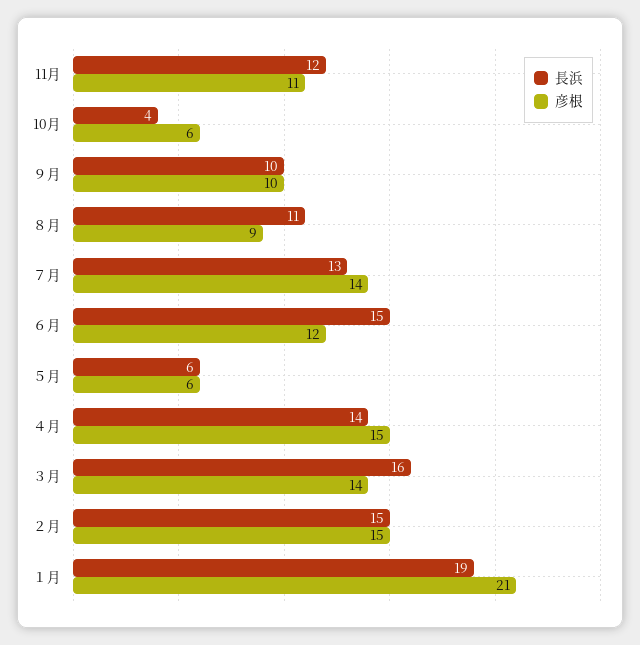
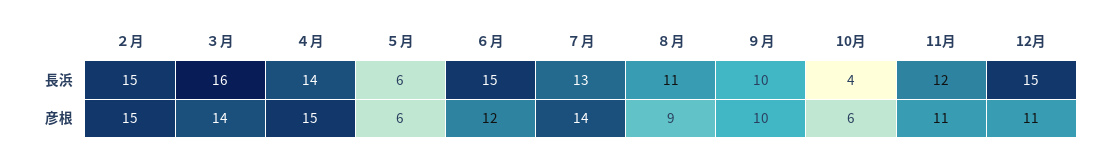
長浜, １月: 19 -> none
彦根, １月: 21 -> none
長浜, 12月: none -> 15
彦根, 12月: none -> 11

